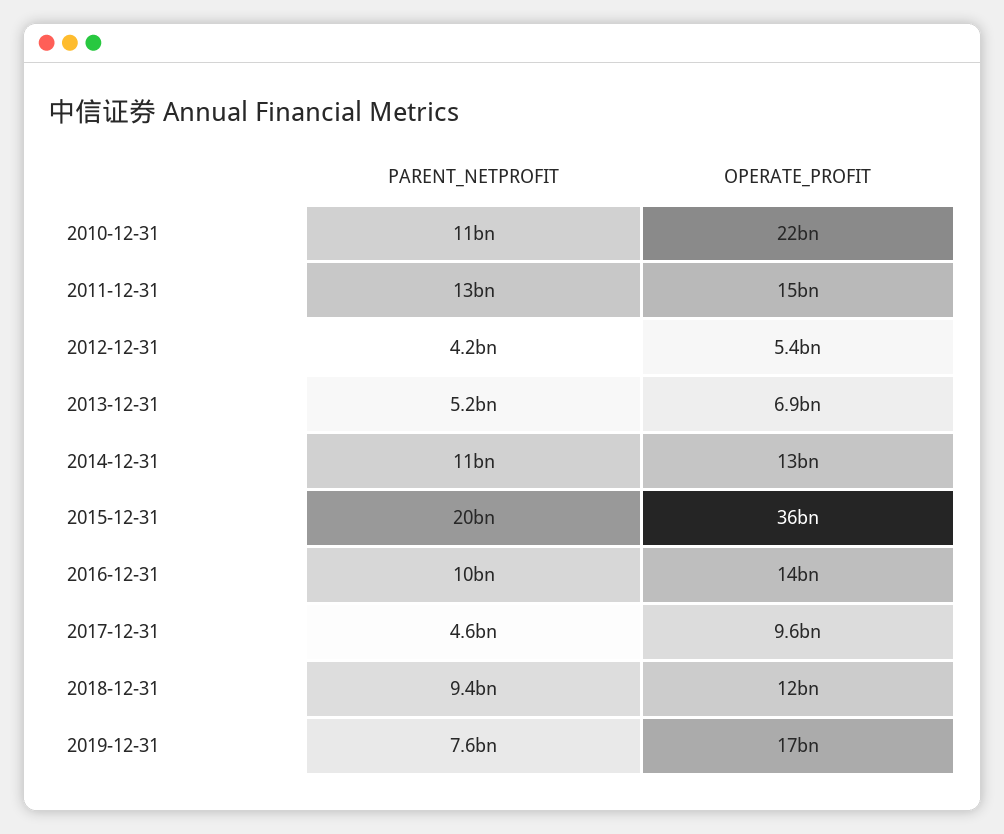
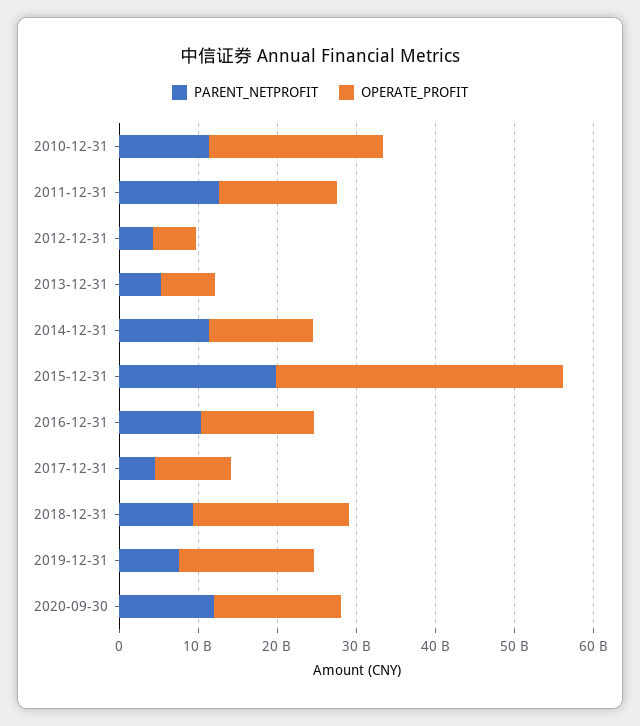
OPERATE_PROFIT, 2018-12-31: 12000000000 -> 20000000000
PARENT_NETPROFIT, 2020-09-30: none -> 12000000000
OPERATE_PROFIT, 2020-09-30: none -> 16000000000

